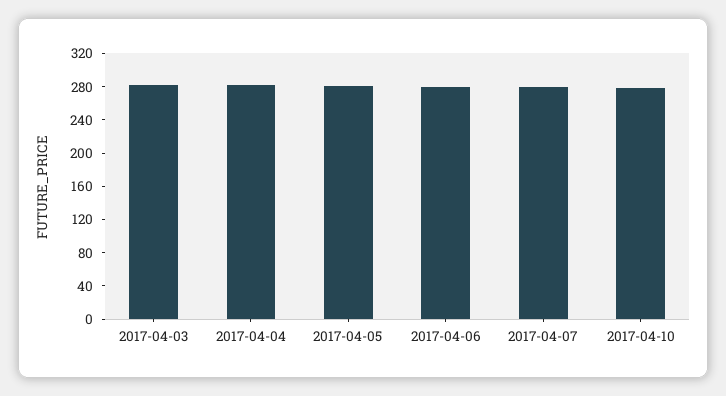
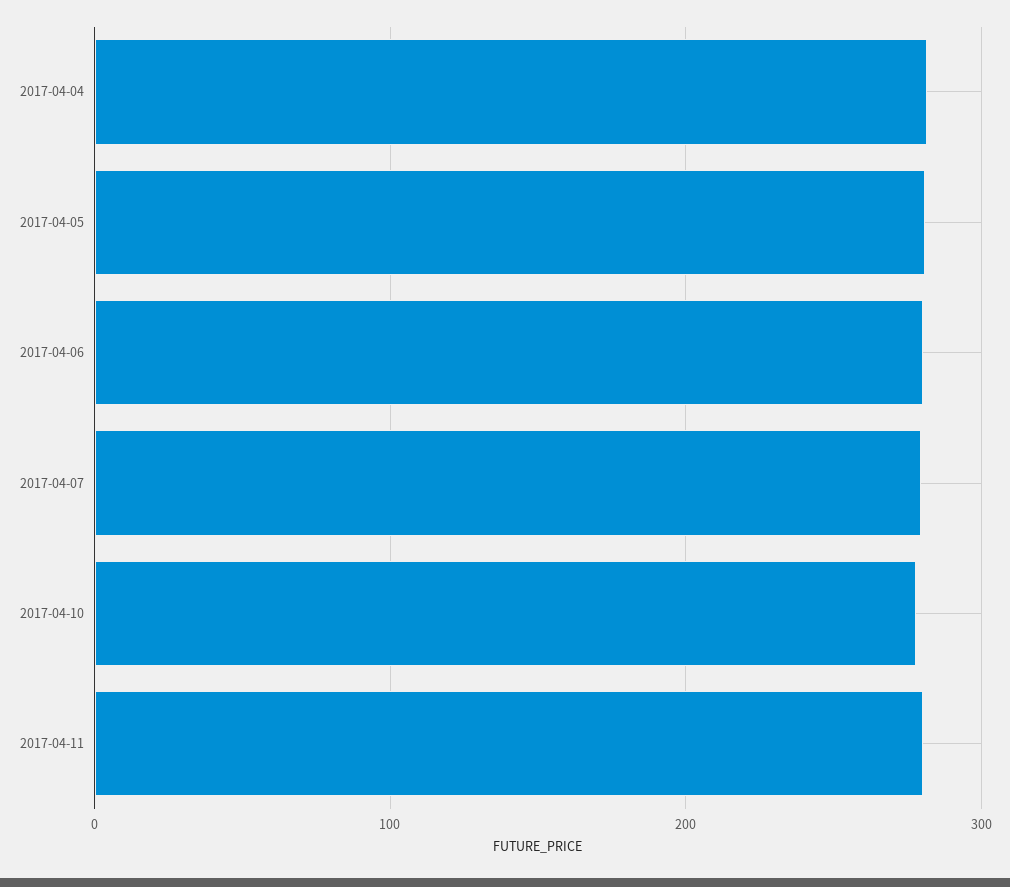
2017-04-03: 280 -> none
2017-04-11: none -> 280

